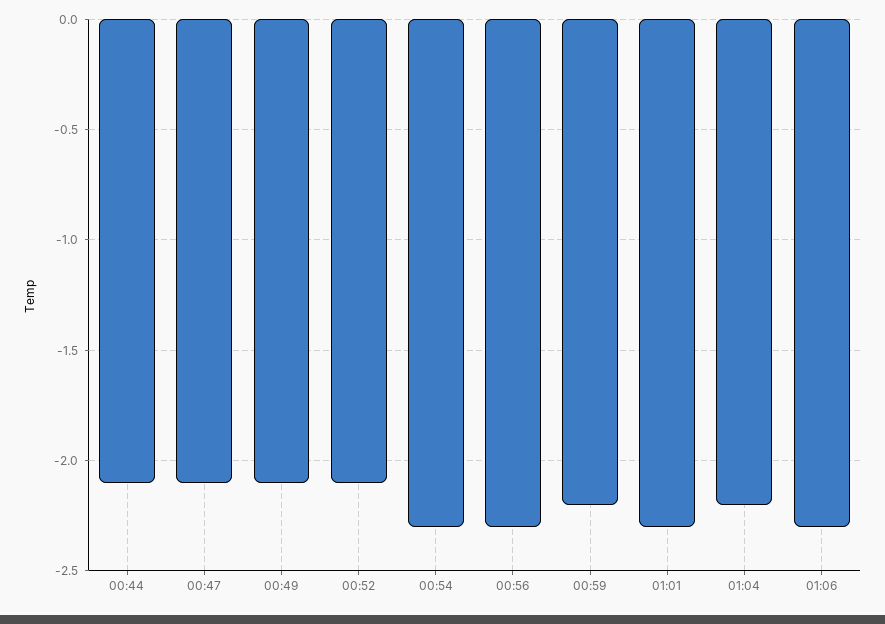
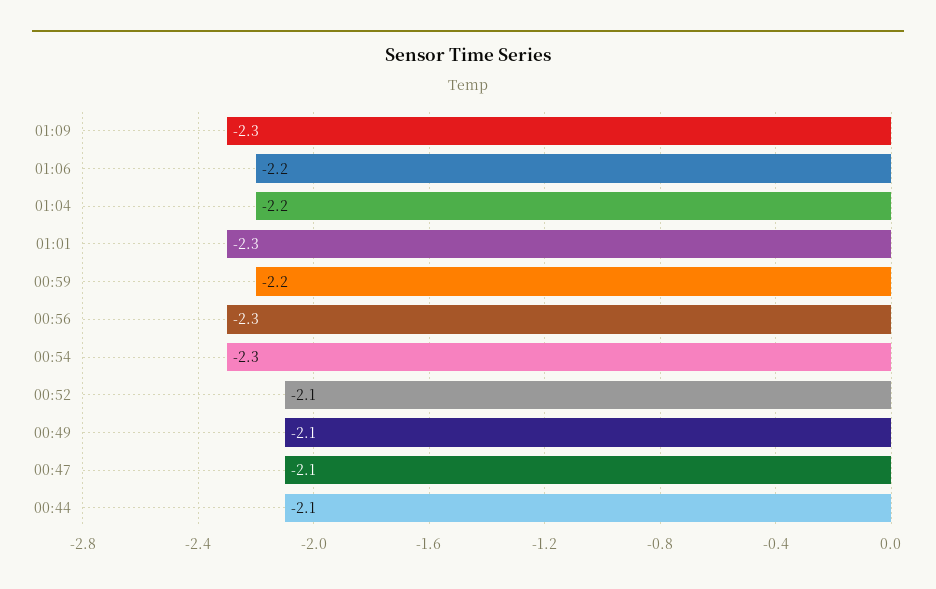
01:06: -2.3 -> -2.2
01:09: none -> -2.3

